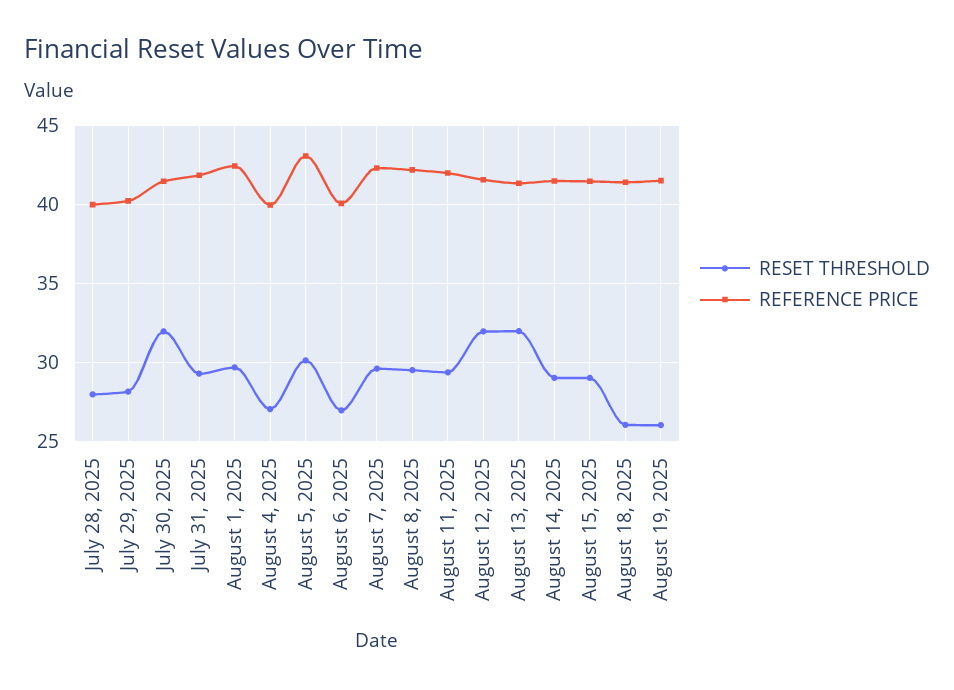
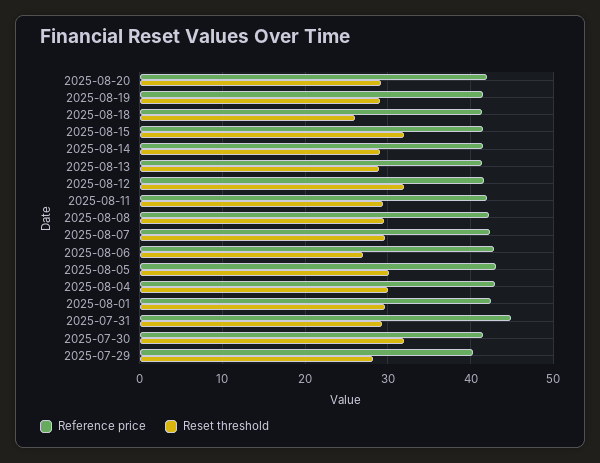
RESET THRESHOLD, July 28, 2025: 28 -> none
REFERENCE PRICE, July 28, 2025: 40 -> none
REFERENCE PRICE, July 31, 2025: 42 -> 45
RESET THRESHOLD, August 4, 2025: 27 -> 30
REFERENCE PRICE, August 4, 2025: 40 -> 43
REFERENCE PRICE, August 6, 2025: 40 -> 43
RESET THRESHOLD, August 13, 2025: 32 -> 29
RESET THRESHOLD, August 15, 2025: 29 -> 32
RESET THRESHOLD, August 19, 2025: 26 -> 29
REFERENCE PRICE, 2025-08-20: none -> 42
RESET THRESHOLD, 2025-08-20: none -> 29

